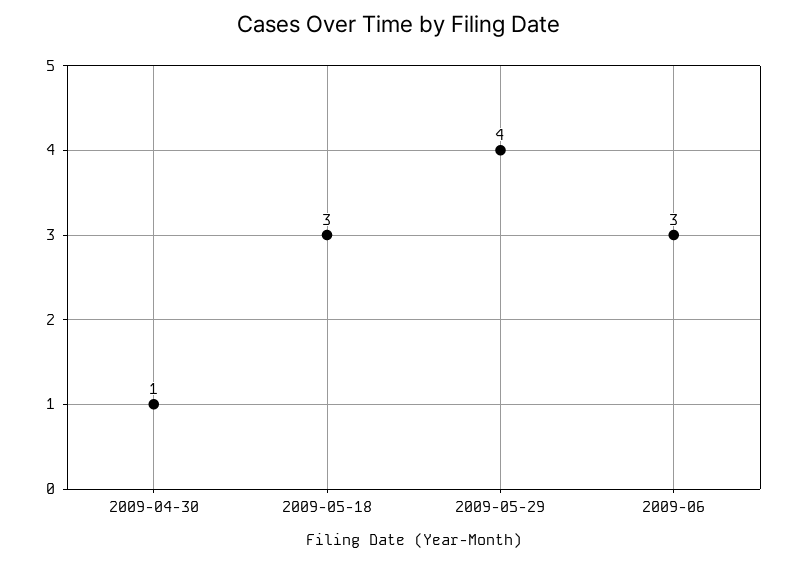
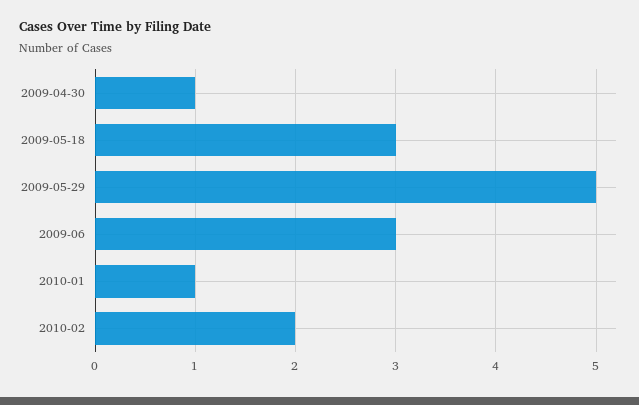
2009-05-29: 4 -> 5
2010-01: none -> 1
2010-02: none -> 2

